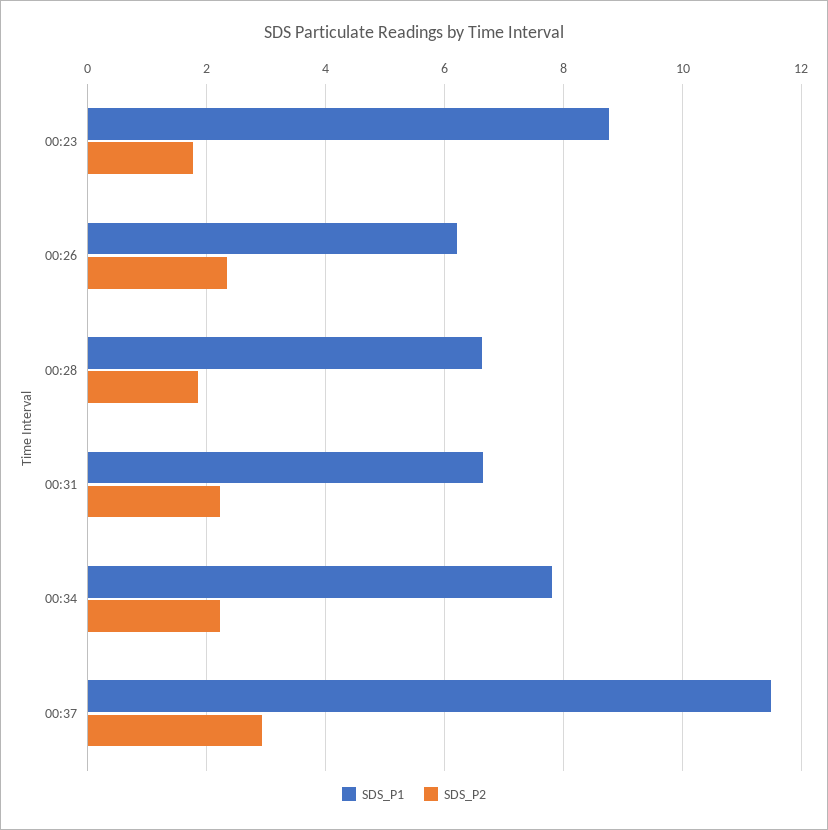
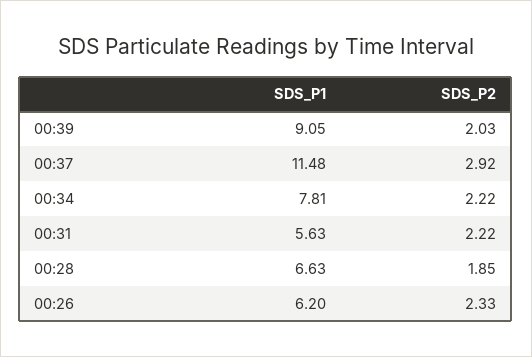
SDS_P1, 00:23: 8.8 -> none
SDS_P2, 00:23: 1.8 -> none
SDS_P1, 00:31: 6.6 -> 5.63
SDS_P1, 00:39: none -> 9.05
SDS_P2, 00:39: none -> 2.03

